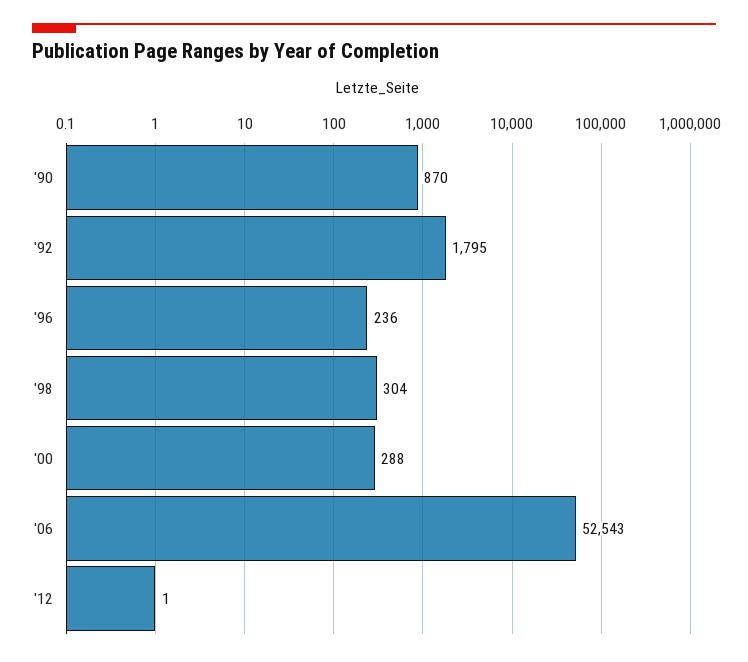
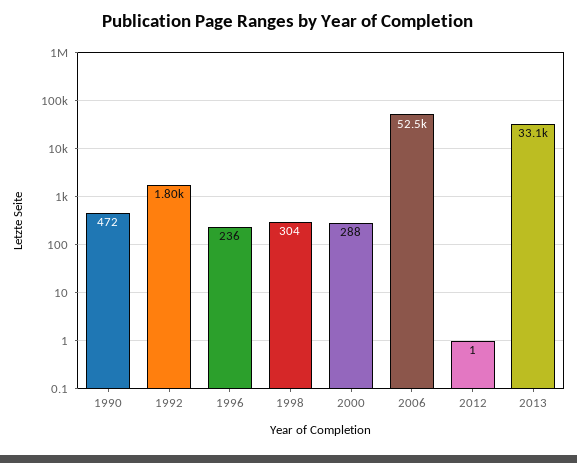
'90: 870 -> 472
2013: none -> 33100

